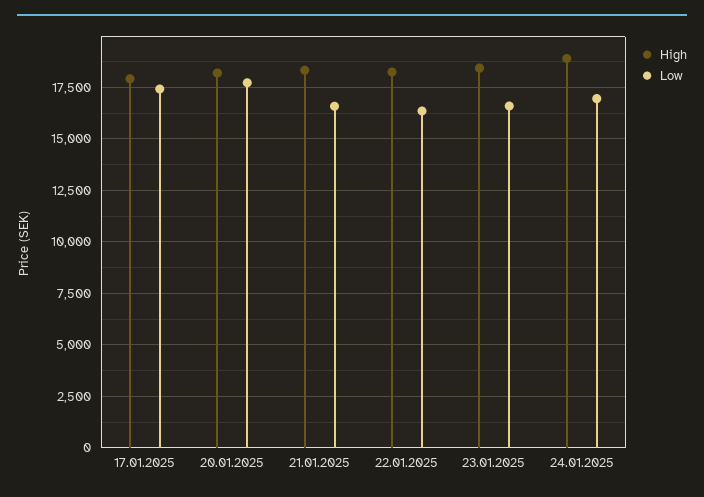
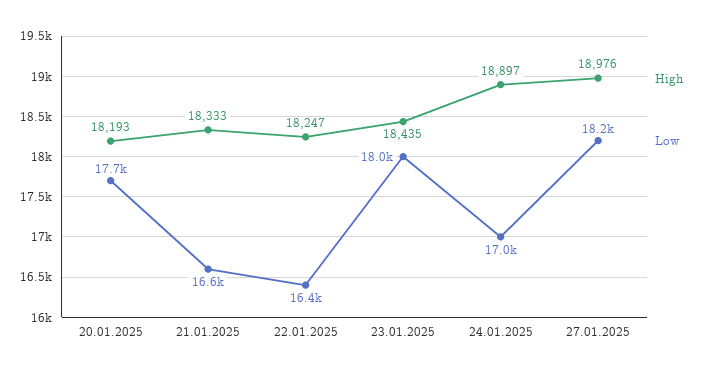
High, 17.01.2025: 18000 -> none
Low, 17.01.2025: 17500 -> none
Low, 23.01.2025: 16500 -> 18000
High, 27.01.2025: none -> 18976
Low, 27.01.2025: none -> 18200

